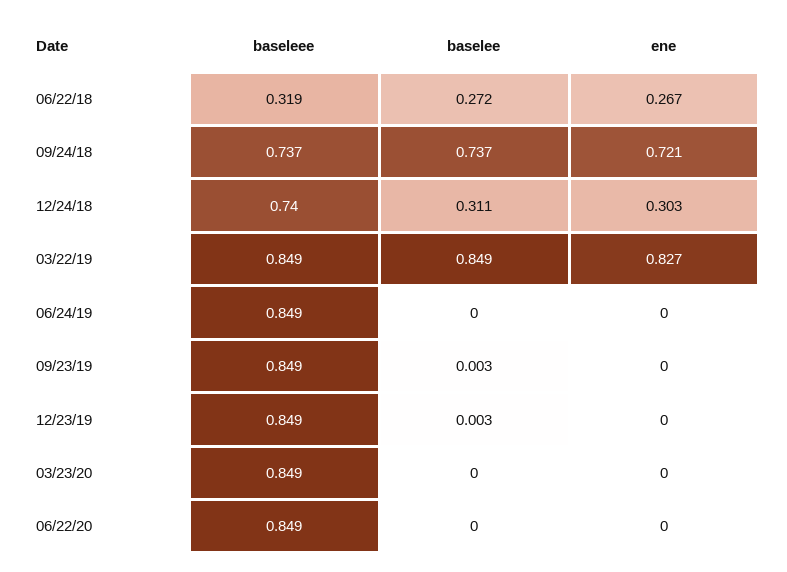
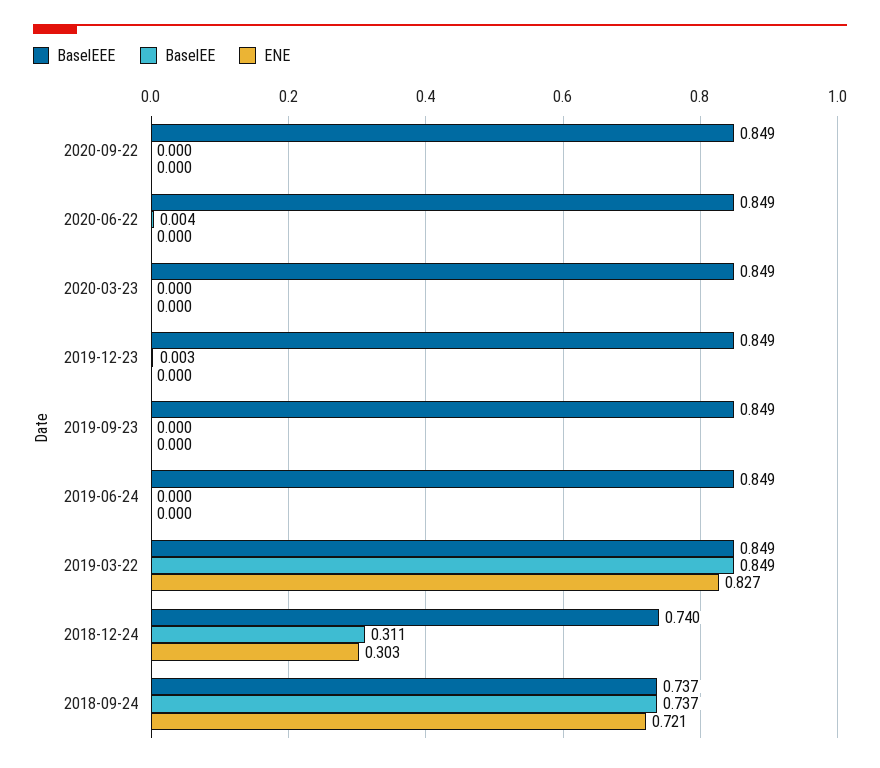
baseleee, 06/22/18: 0.319 -> none
baselee, 06/22/18: 0.272 -> none
ene, 06/22/18: 0.267 -> none
baselee, 09/23/19: 0.003 -> 0
baselee, 06/22/20: 0 -> 0.004
baseleee, 2020-09-22: none -> 0.849
baselee, 2020-09-22: none -> 0
ene, 2020-09-22: none -> 0

